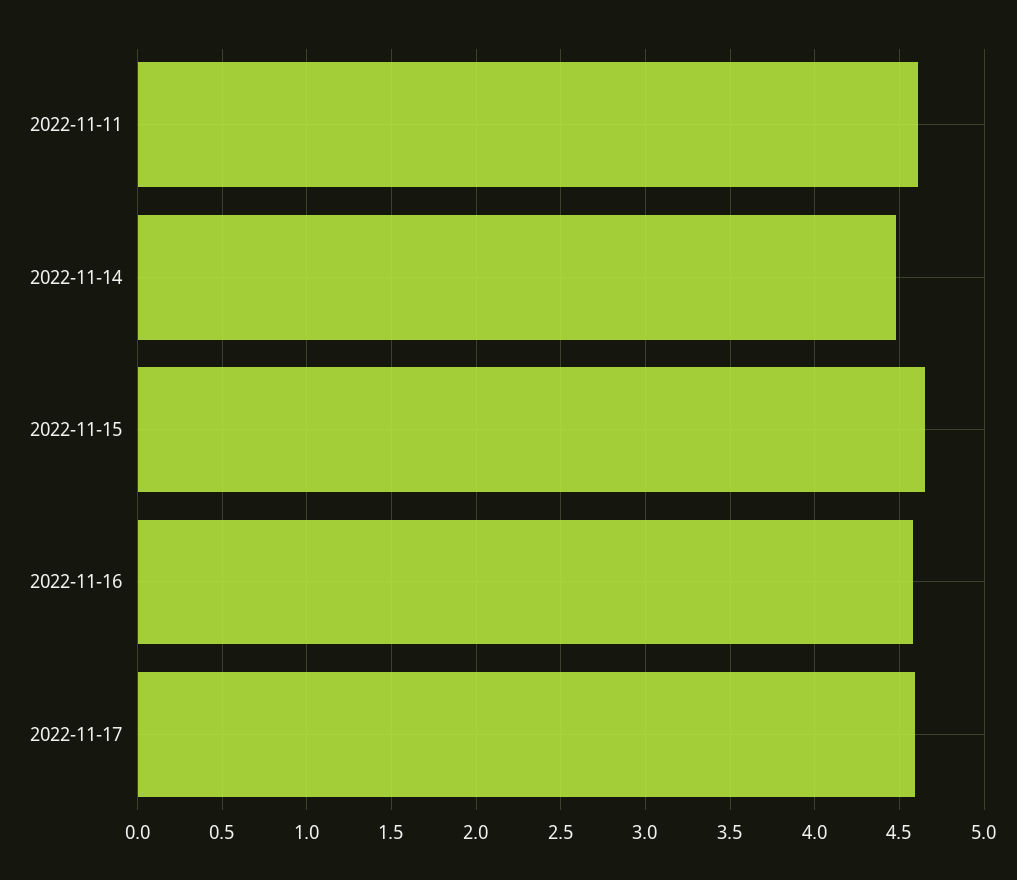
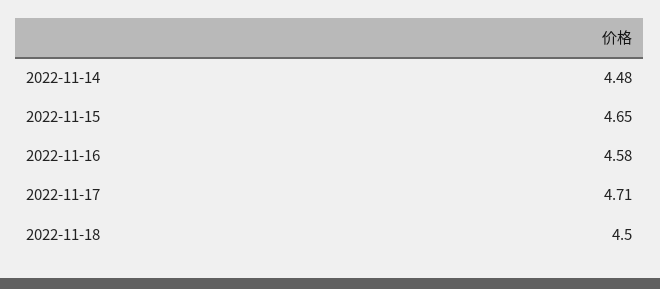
2022-11-11: 4.6 -> none
2022-11-17: 4.6 -> 4.71
2022-11-18: none -> 4.5

